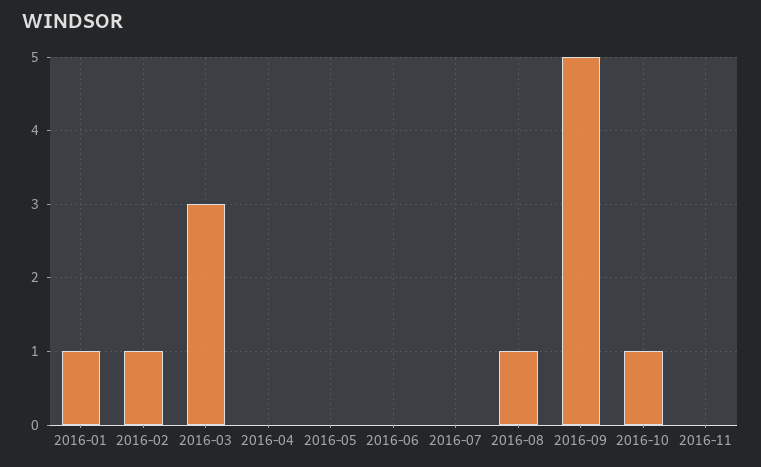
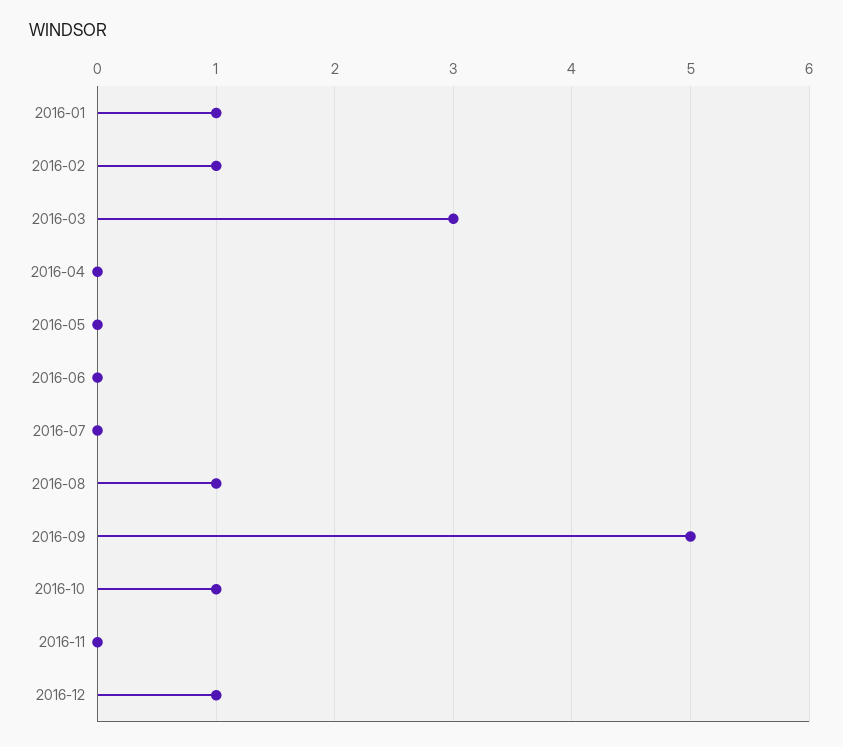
2016-12: none -> 1

